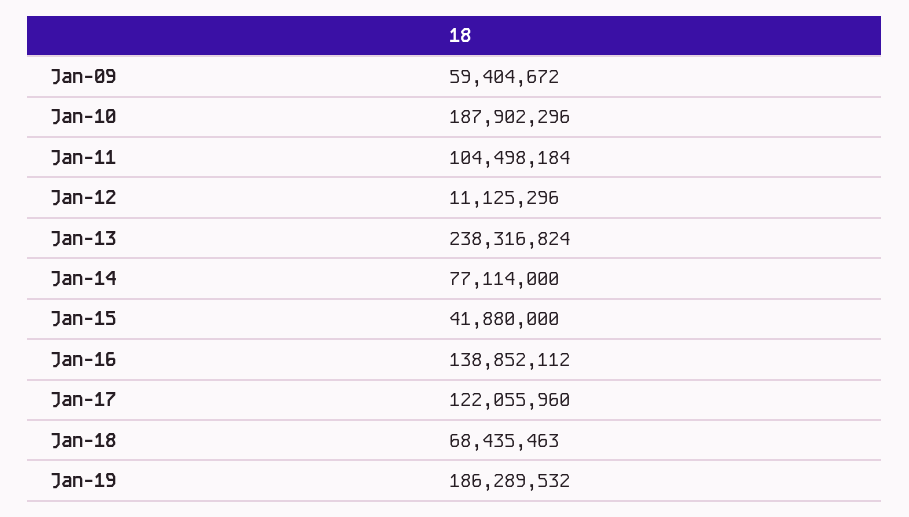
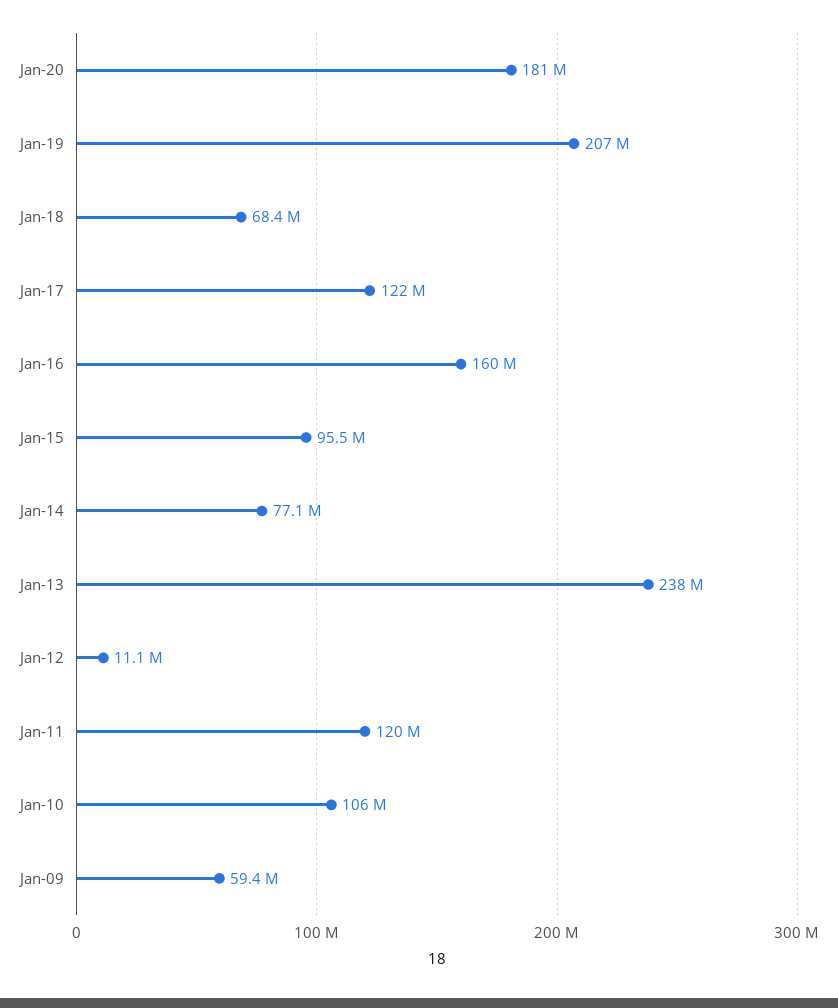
Jan-10: 187902296 -> 106000000
Jan-11: 104498184 -> 120000000
Jan-15: 41880000 -> 95500000
Jan-16: 138852112 -> 160000000
Jan-19: 186289532 -> 207000000
Jan-20: none -> 181000000

